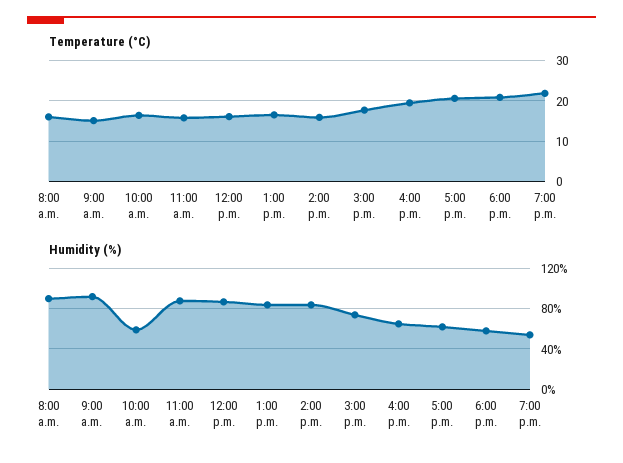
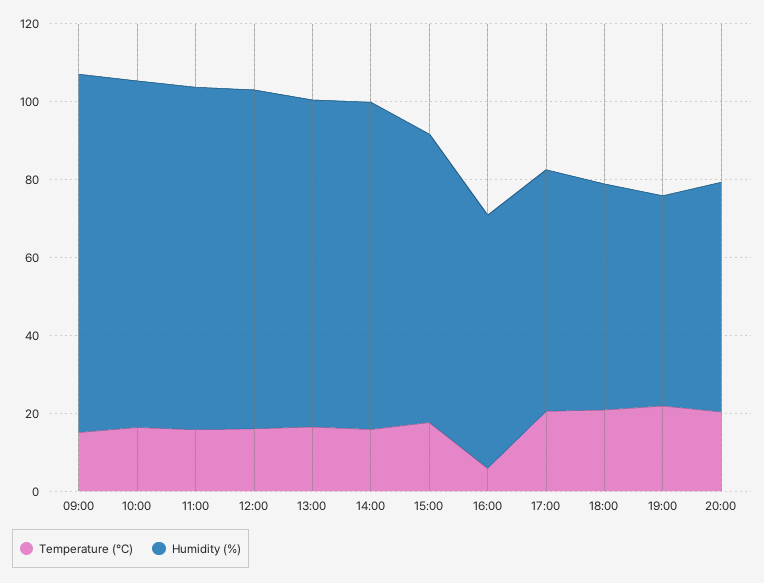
Temperature (°C), 8:00 a.m.: 16 -> none
Temperature (°C), 4:00 p.m.: 20 -> 5
Humidity (%), 8:00 a.m.: 90 -> none
Humidity (%), 10:00 a.m.: 60 -> 90
Temperature (°C), 20:00: none -> 20
Humidity (%), 20:00: none -> 60

